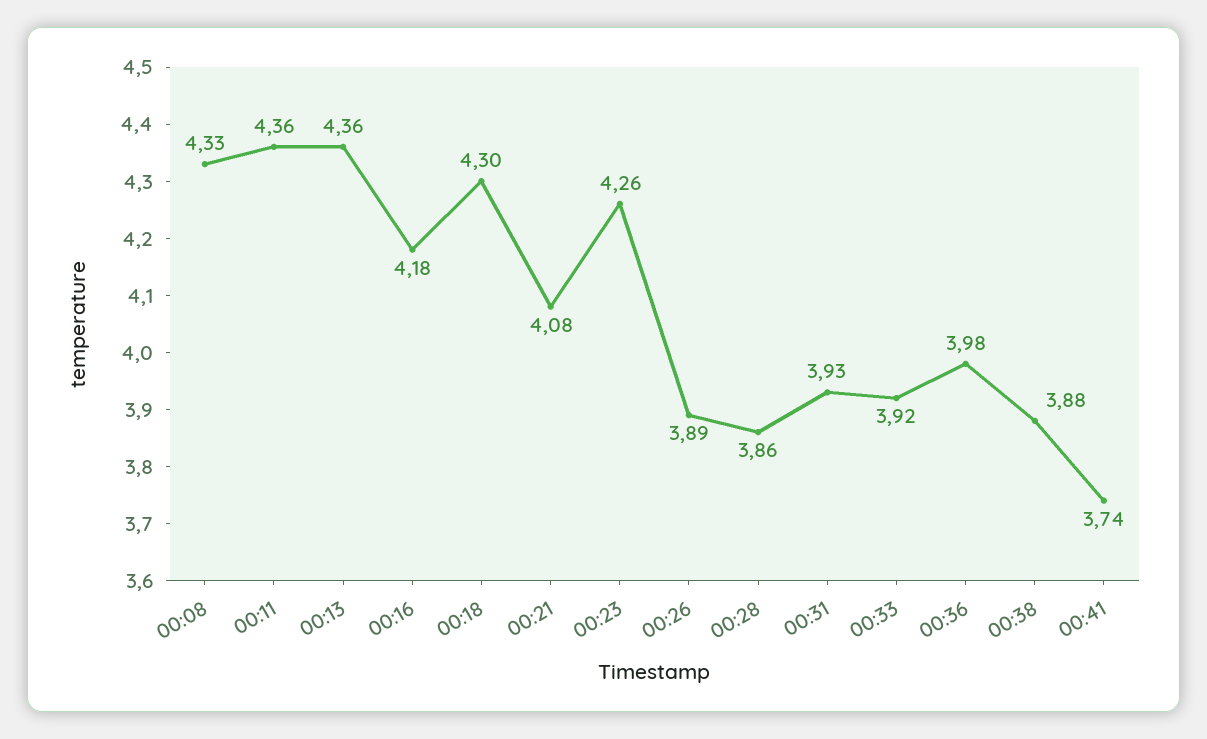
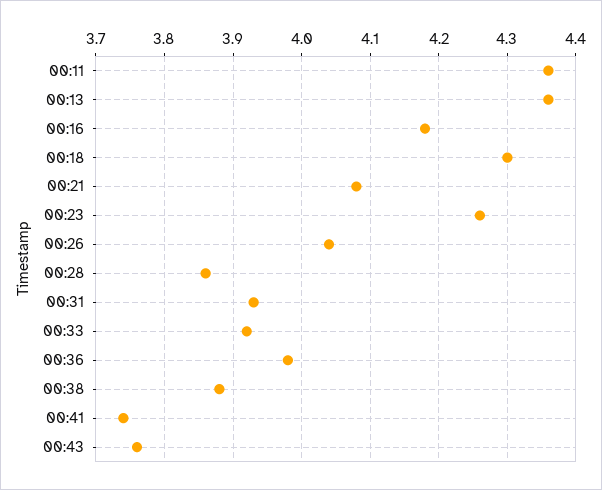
00:08: 4.33 -> none
00:26: 3.89 -> 4.04
00:43: none -> 3.76

